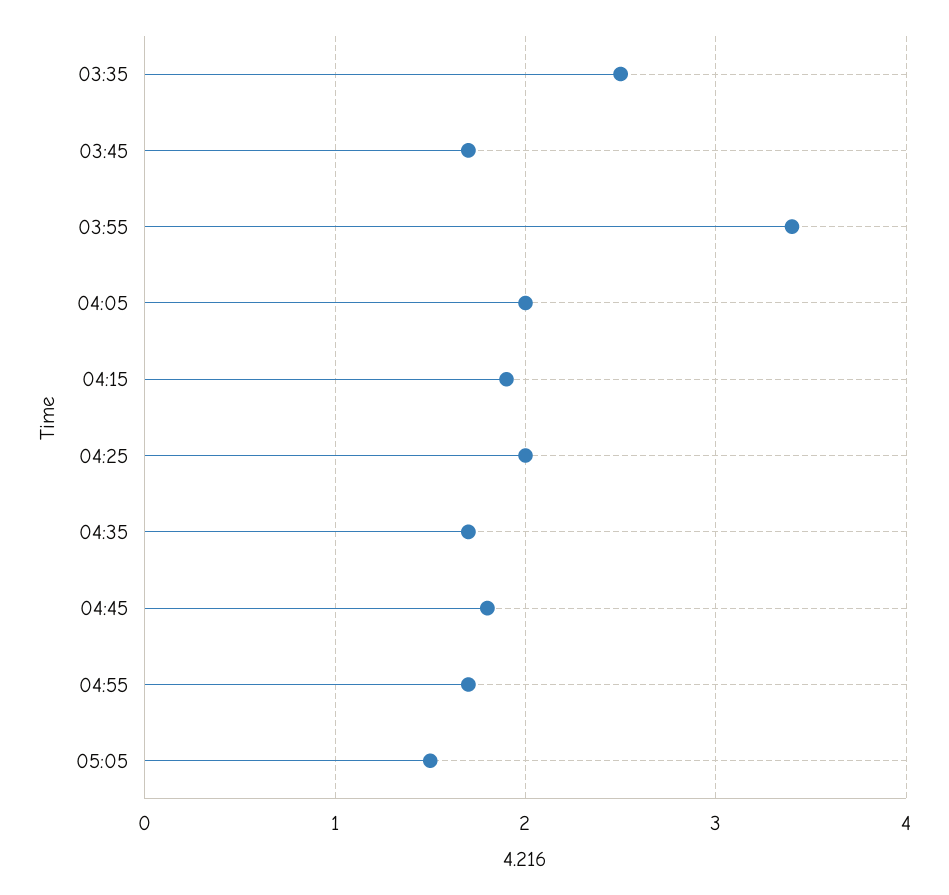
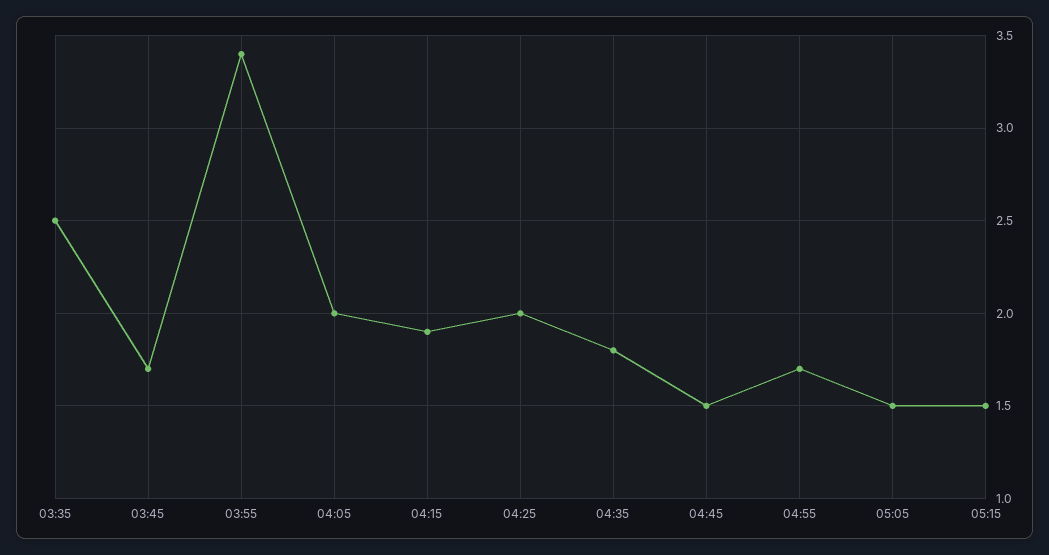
04:35: 1.7 -> 1.8
04:45: 1.8 -> 1.5
05:15: none -> 1.5

